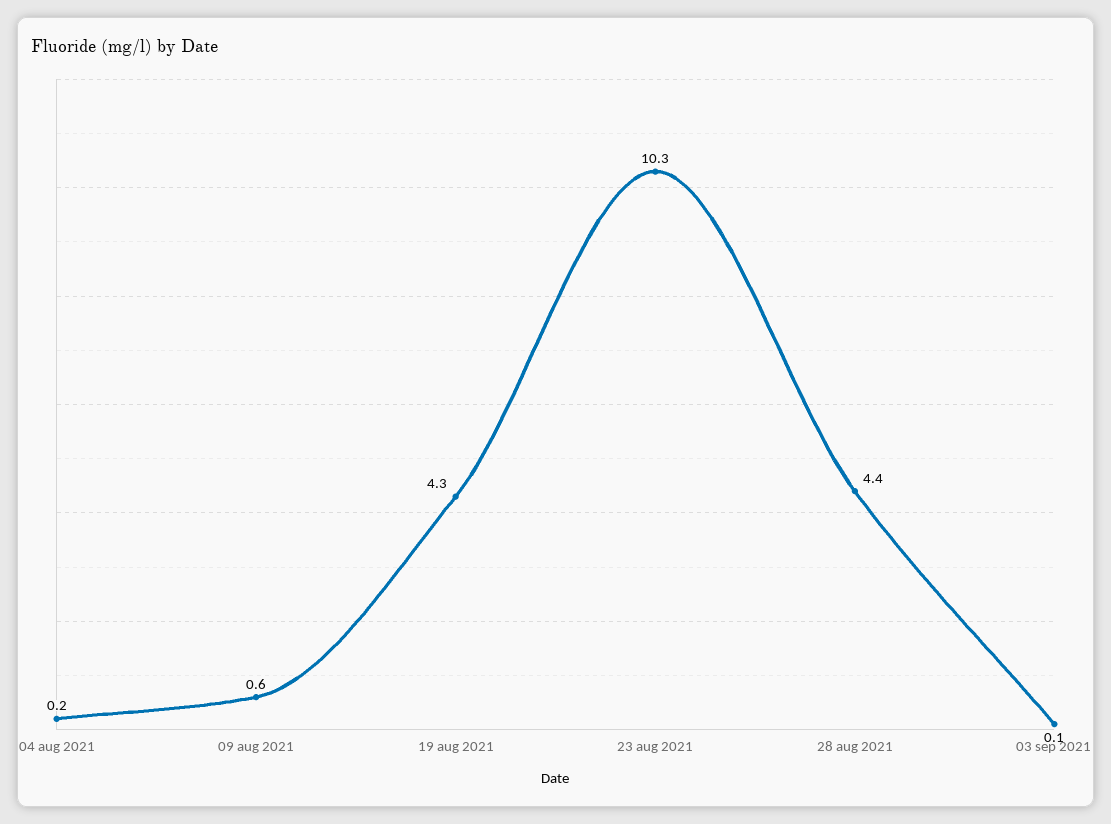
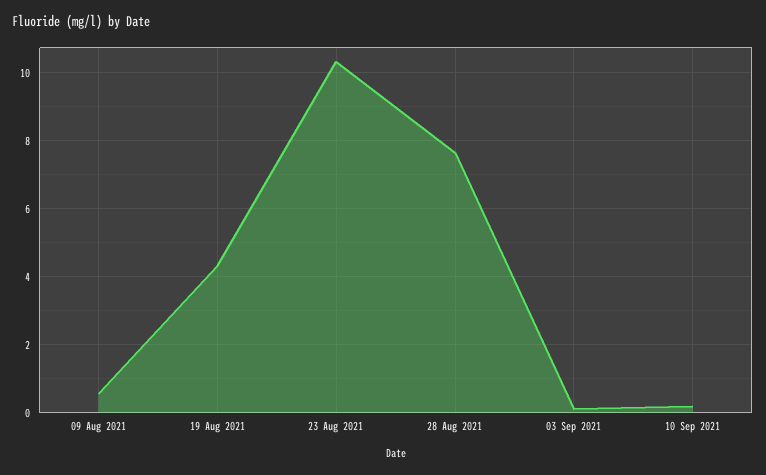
04 aug 2021: 0.2 -> none
28 aug 2021: 4.4 -> 7.6
10 Sep 2021: none -> 0.2

